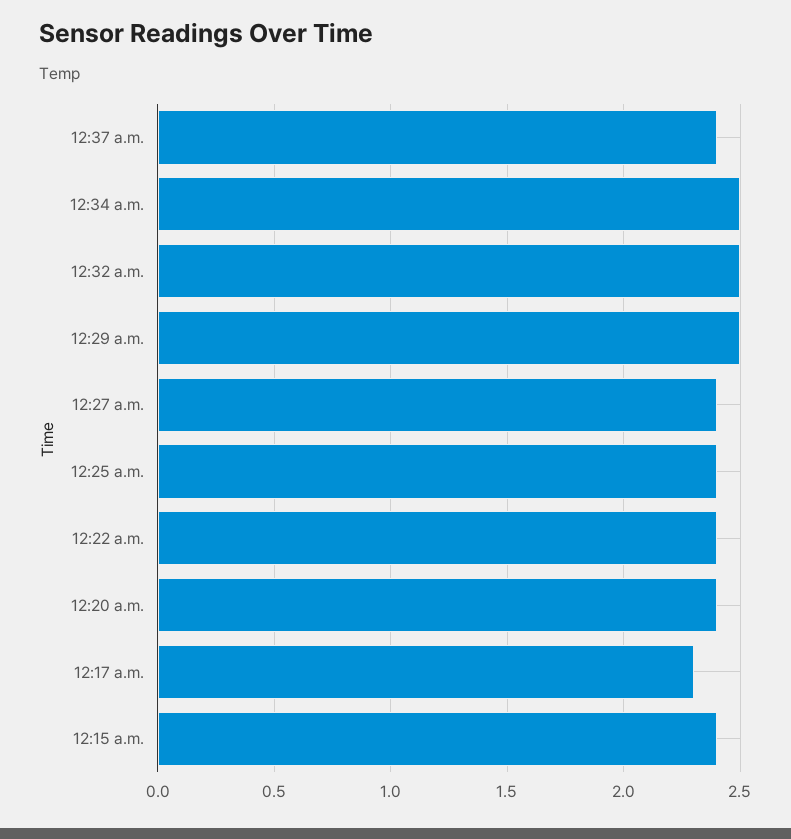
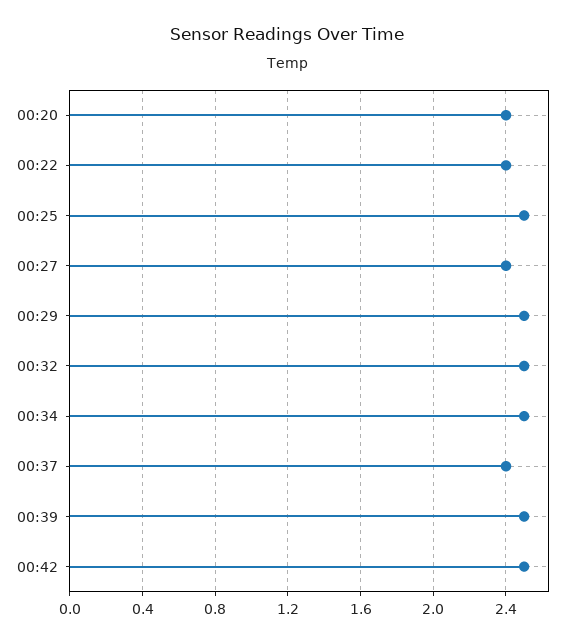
12:25 a.m.: 2.4 -> 2.5
12:17 a.m.: 2.3 -> none
12:15 a.m.: 2.4 -> none
00:39: none -> 2.5
00:42: none -> 2.5

